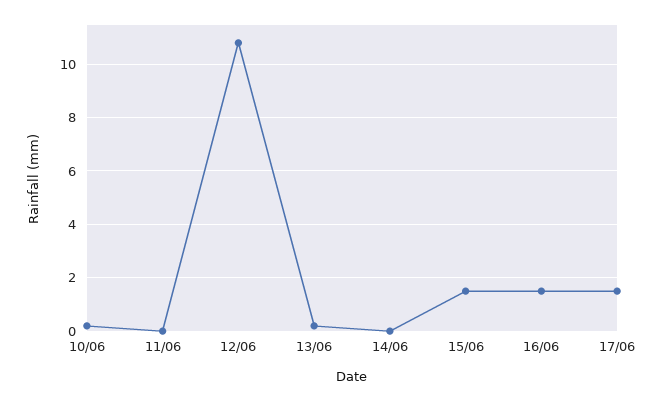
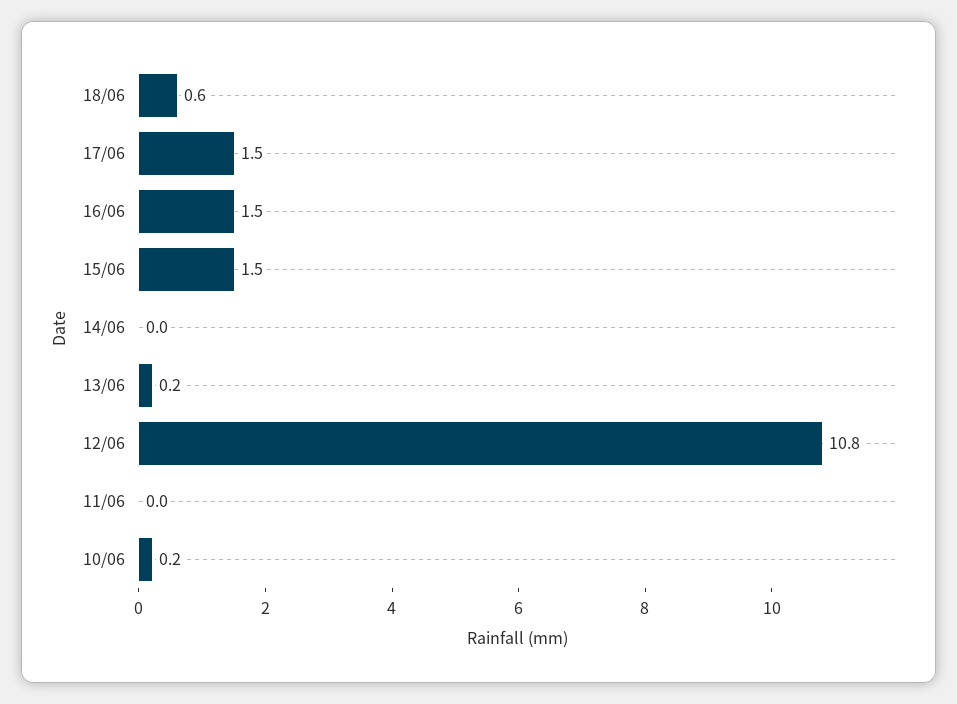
18/06: none -> 0.6

